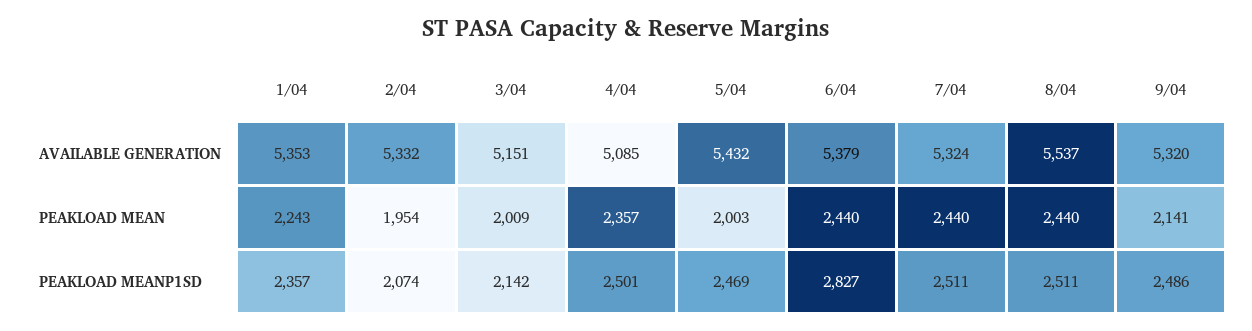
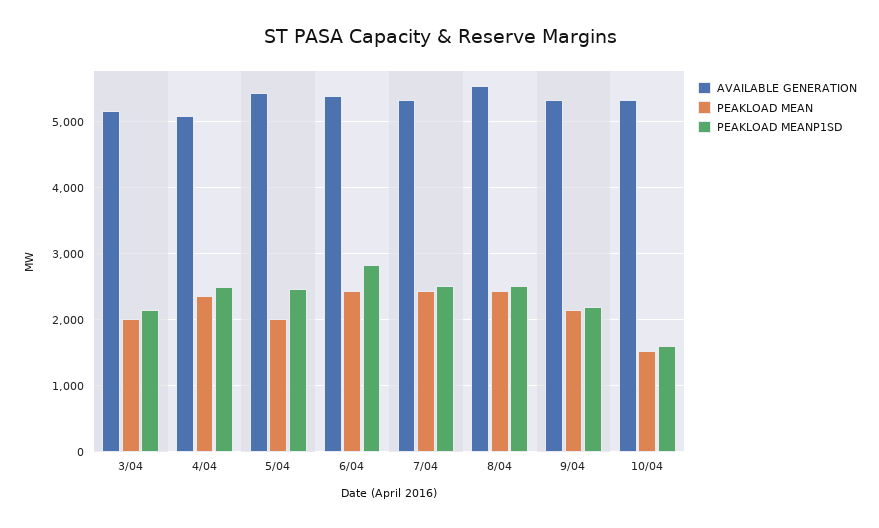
AVAILABLE GENERATION, 1/04: 5353 -> none
AVAILABLE GENERATION, 2/04: 5332 -> none
PEAKLOAD MEAN, 1/04: 2243 -> none
PEAKLOAD MEAN, 2/04: 1954 -> none
PEAKLOAD MEANP1SD, 1/04: 2357 -> none
PEAKLOAD MEANP1SD, 2/04: 2074 -> none
PEAKLOAD MEANP1SD, 9/04: 2486 -> 2200
AVAILABLE GENERATION, 10/04: none -> 5300
PEAKLOAD MEAN, 10/04: none -> 1500
PEAKLOAD MEANP1SD, 10/04: none -> 1600

